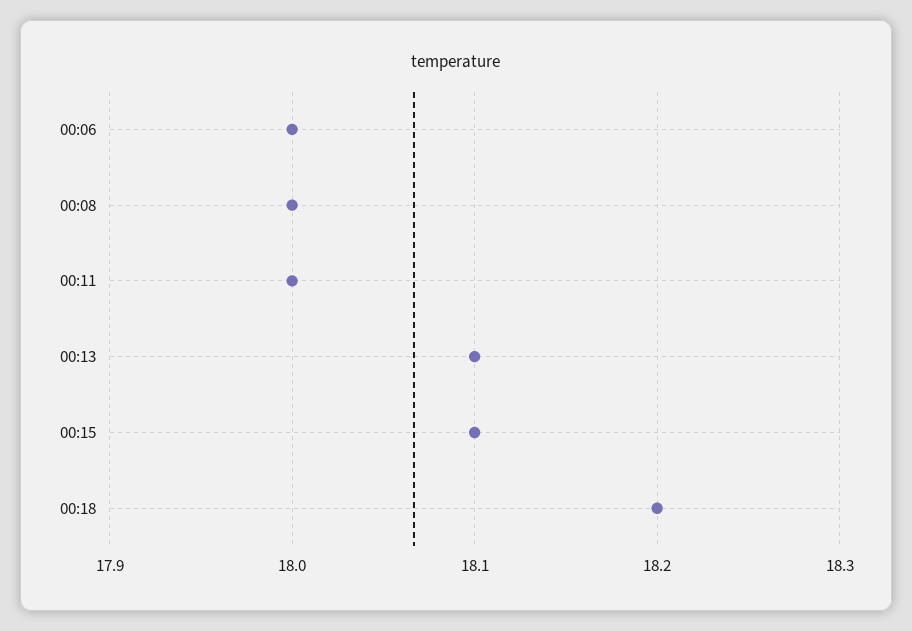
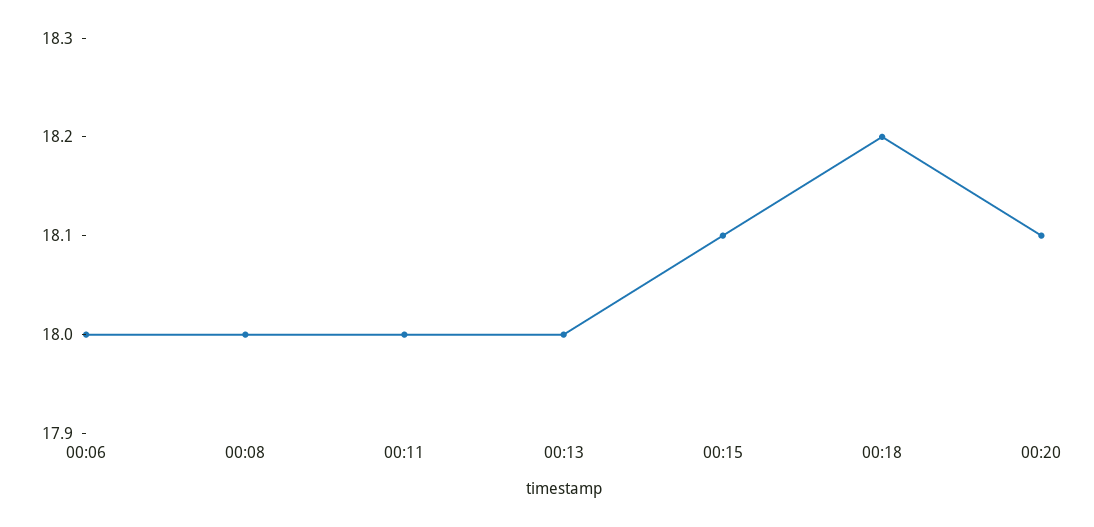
00:13: 18.1 -> 18
00:20: none -> 18.1

